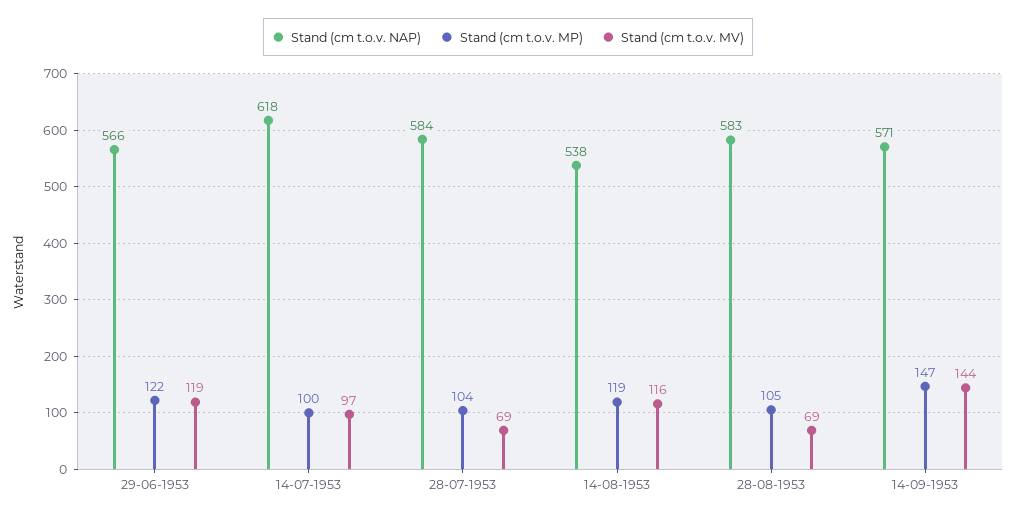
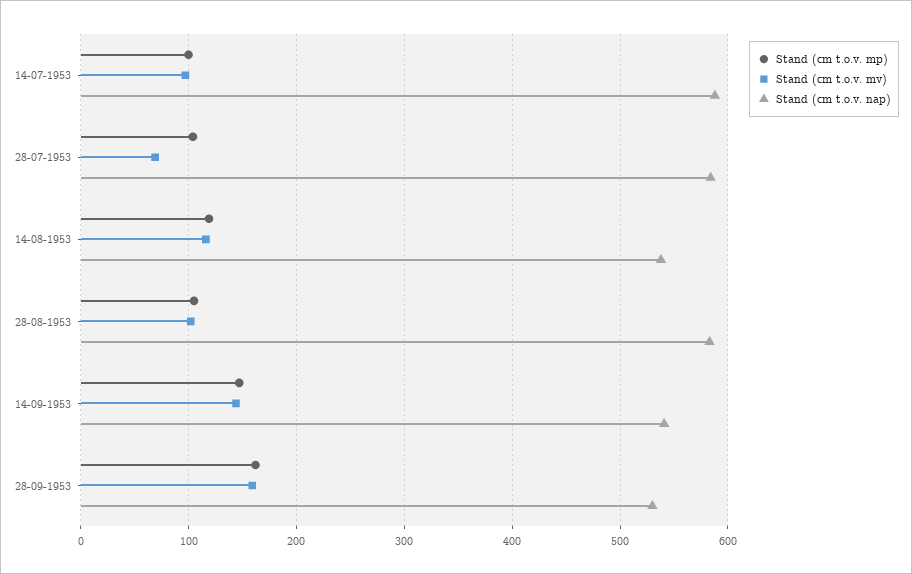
Stand (cm t.o.v. NAP), 29-06-1953: 566 -> none
Stand (cm t.o.v. MP), 29-06-1953: 122 -> none
Stand (cm t.o.v. MV), 29-06-1953: 119 -> none
Stand (cm t.o.v. NAP), 14-07-1953: 618 -> 590
Stand (cm t.o.v. MV), 28-08-1953: 69 -> 100
Stand (cm t.o.v. NAP), 14-09-1953: 571 -> 540
Stand (cm t.o.v. MP), 28-09-1953: none -> 160
Stand (cm t.o.v. MV), 28-09-1953: none -> 160
Stand (cm t.o.v. NAP), 28-09-1953: none -> 530

